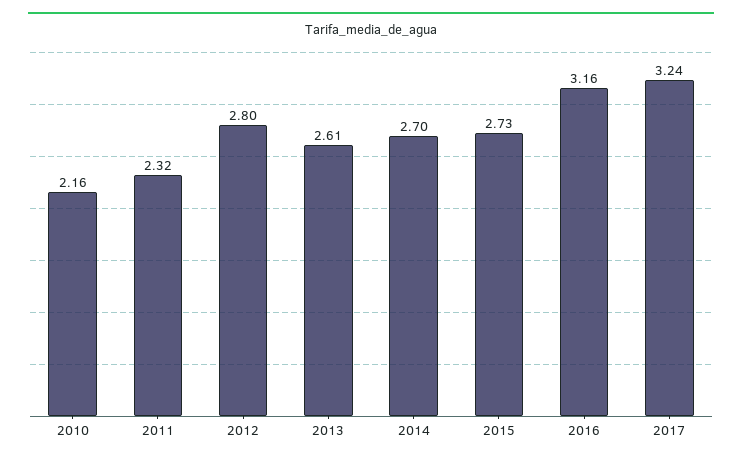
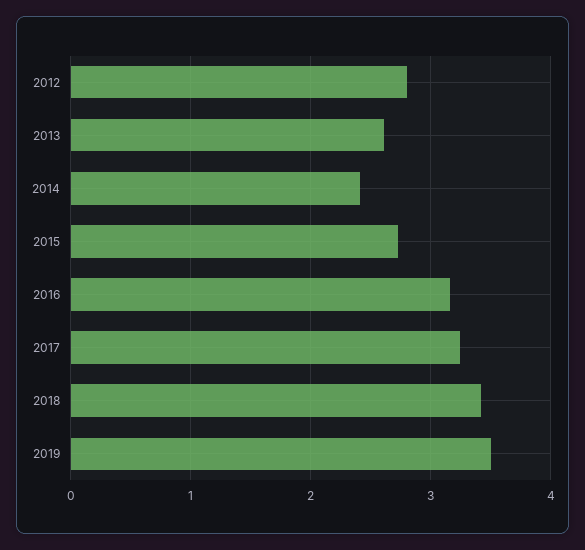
2010: 2.16 -> none
2011: 2.32 -> none
2014: 2.7 -> 2.4
2018: none -> 3.4
2019: none -> 3.5

